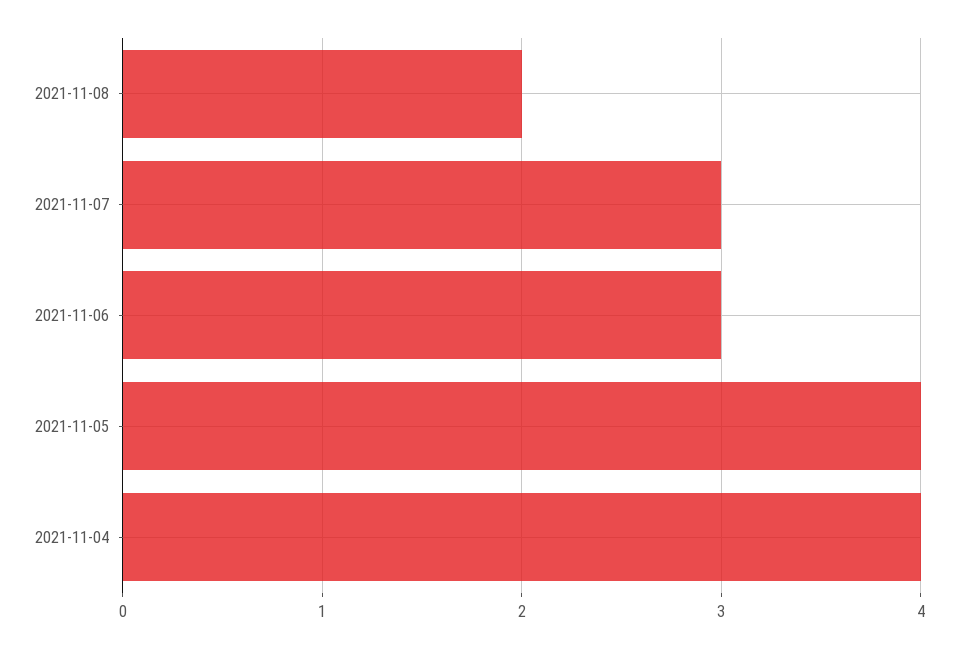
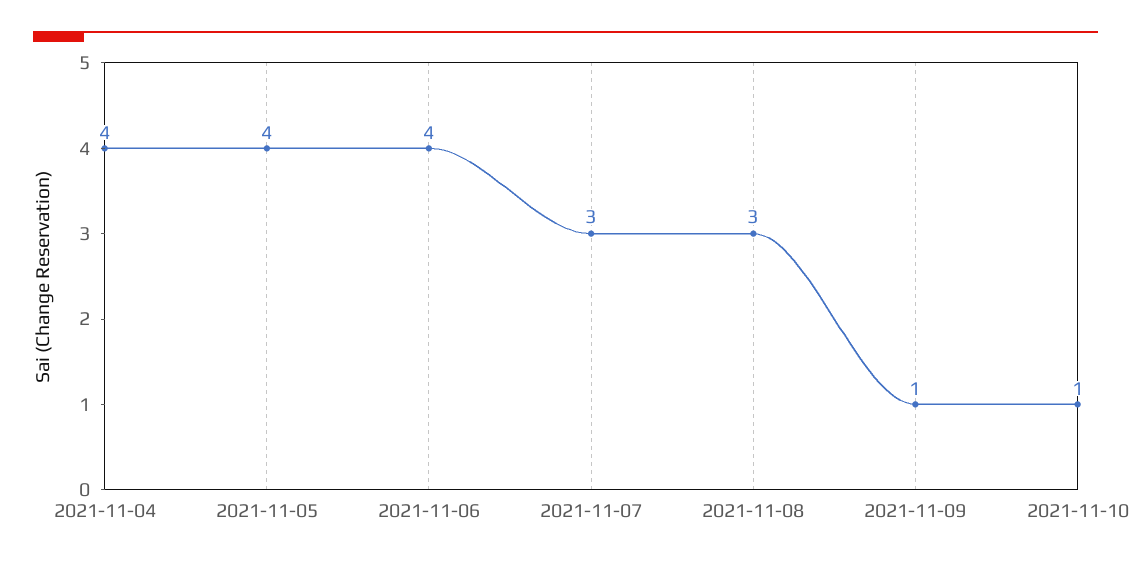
2021-11-08: 2 -> 3
2021-11-06: 3 -> 4
2021-11-09: none -> 1
2021-11-10: none -> 1

